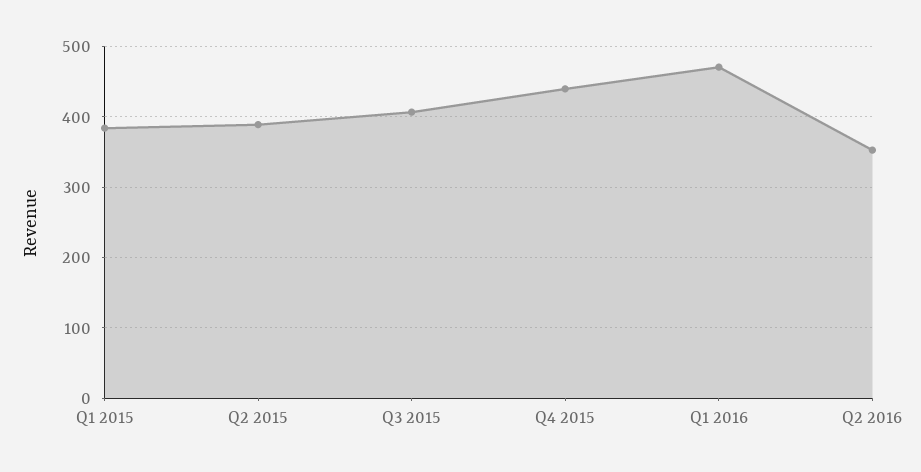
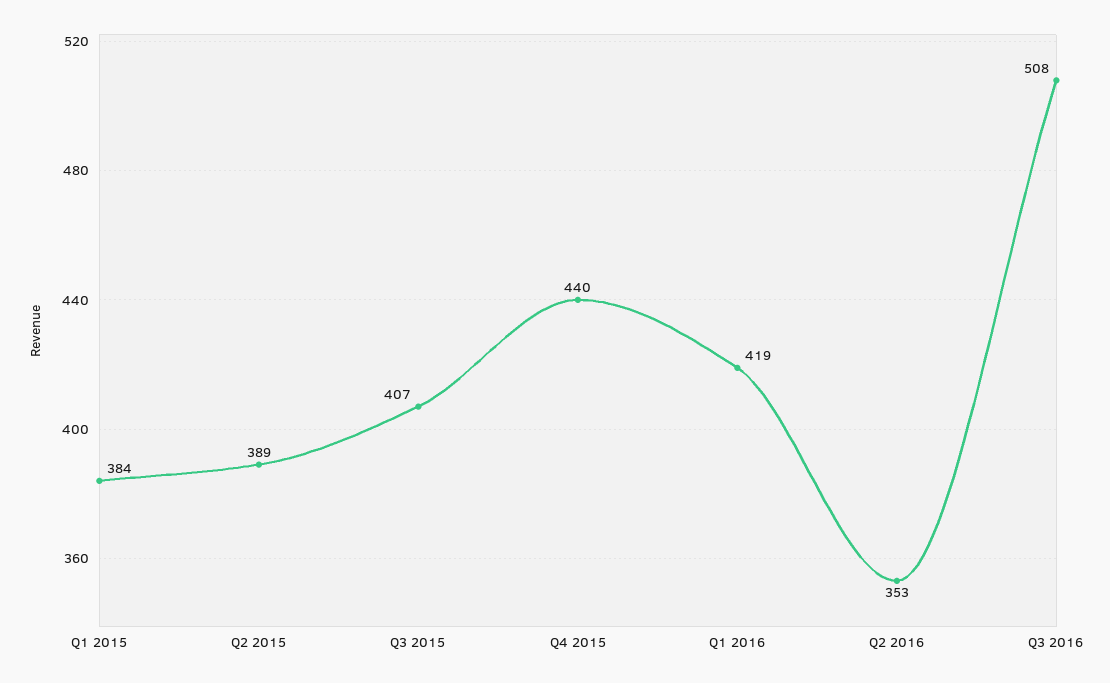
Q1 2016: 470 -> 419
Q3 2016: none -> 508

